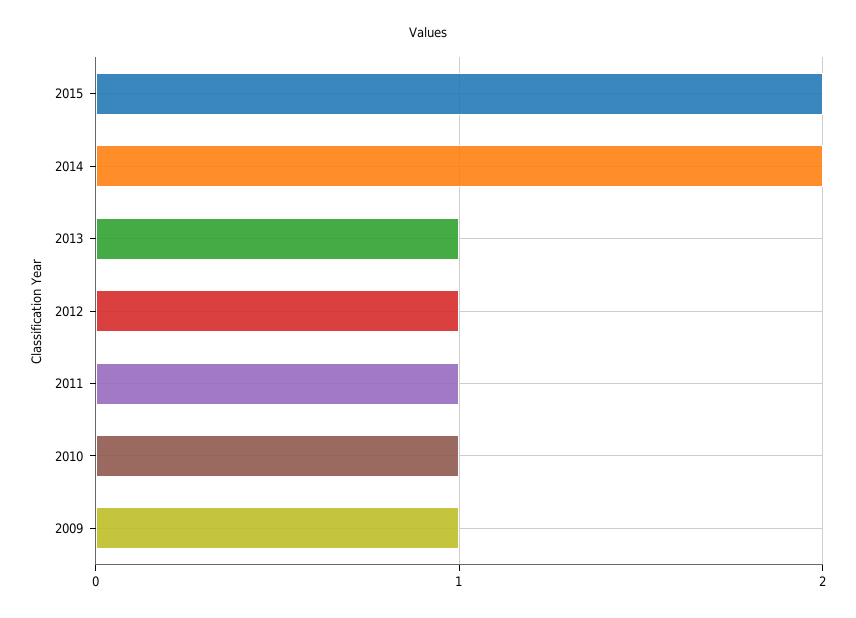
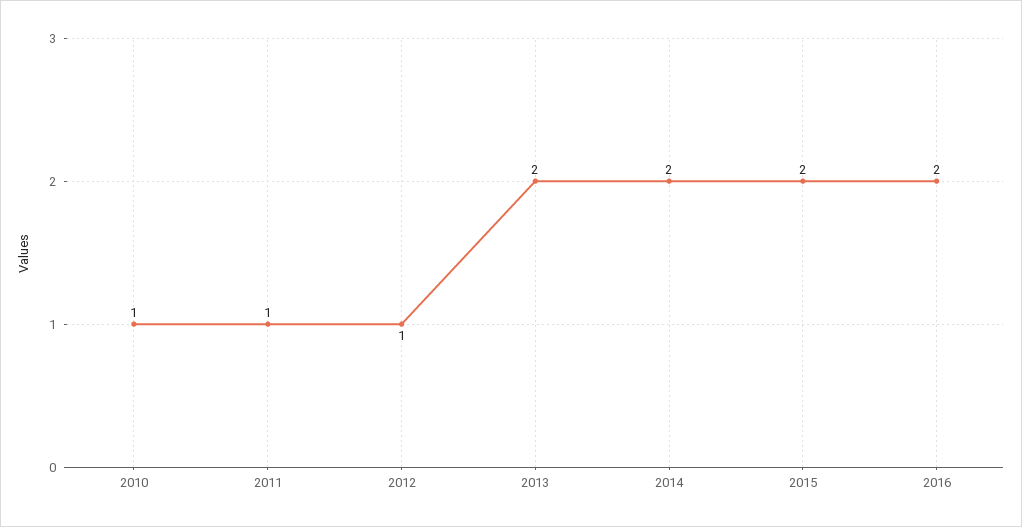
2013: 1 -> 2
2009: 1 -> none
2016: none -> 2

